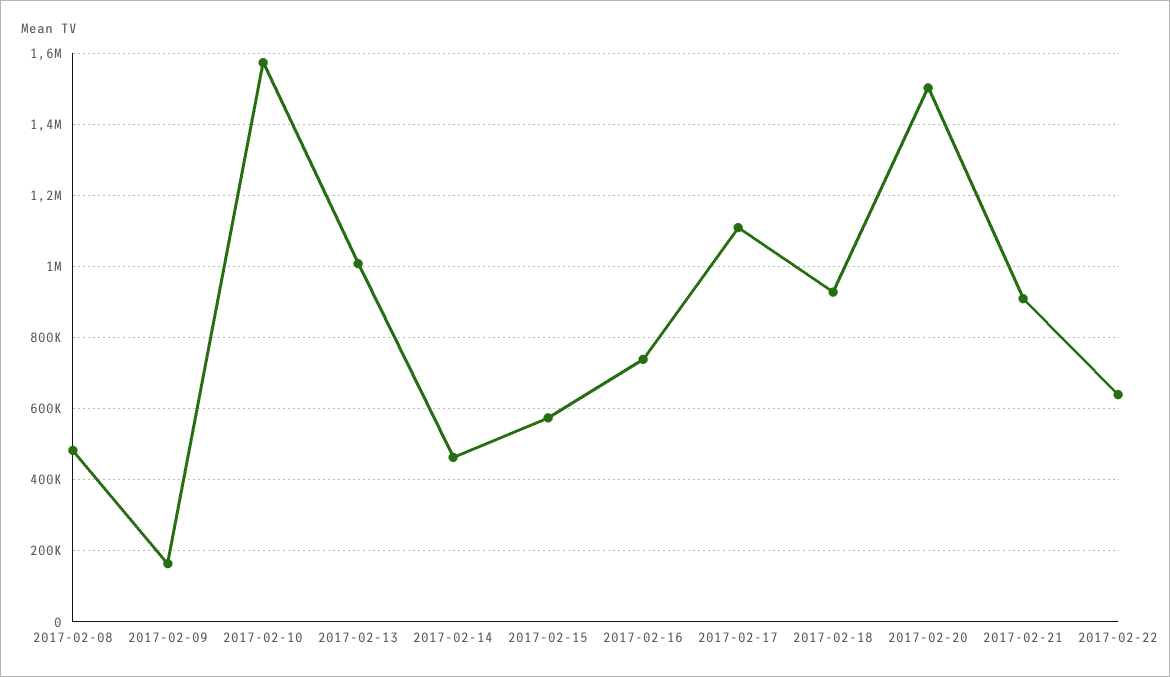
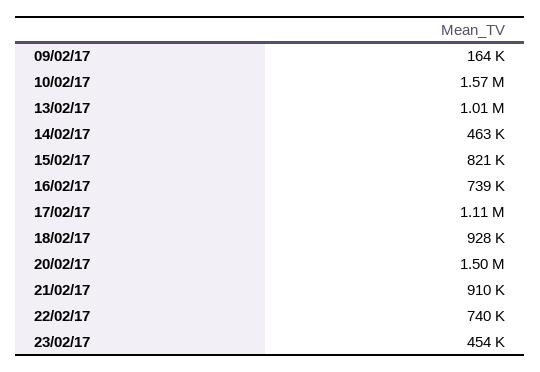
2017-02-08: 480000 -> none
2017-02-15: 580000 -> 821000
2017-02-22: 640000 -> 740000
23/02/17: none -> 454000

